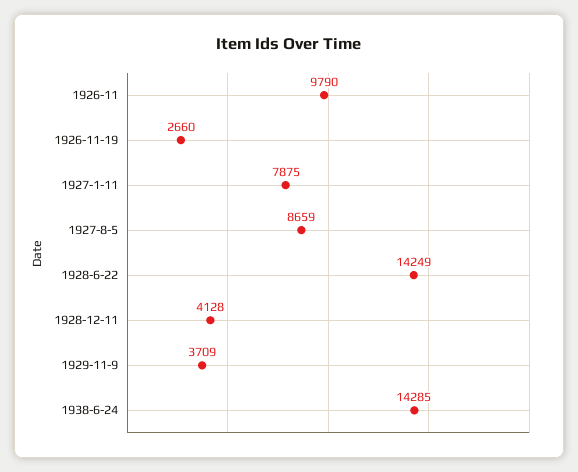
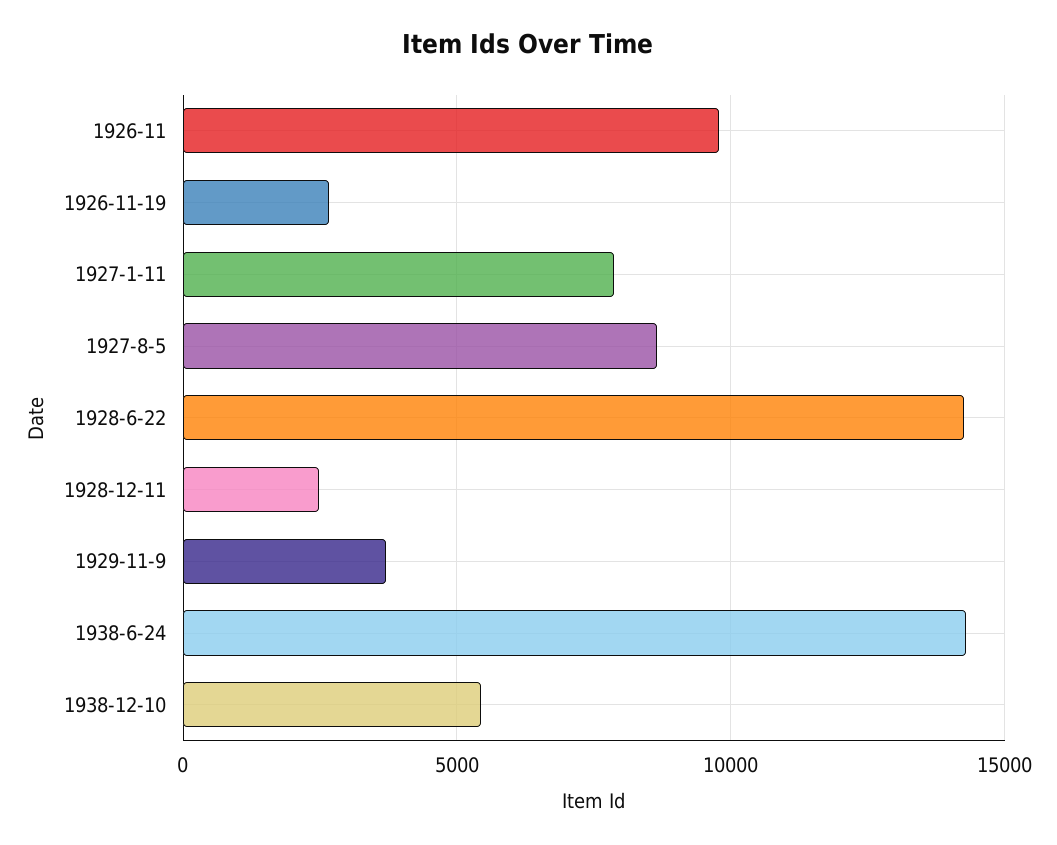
1928-12-11: 4128 -> 2500
1938-12-10: none -> 5500

